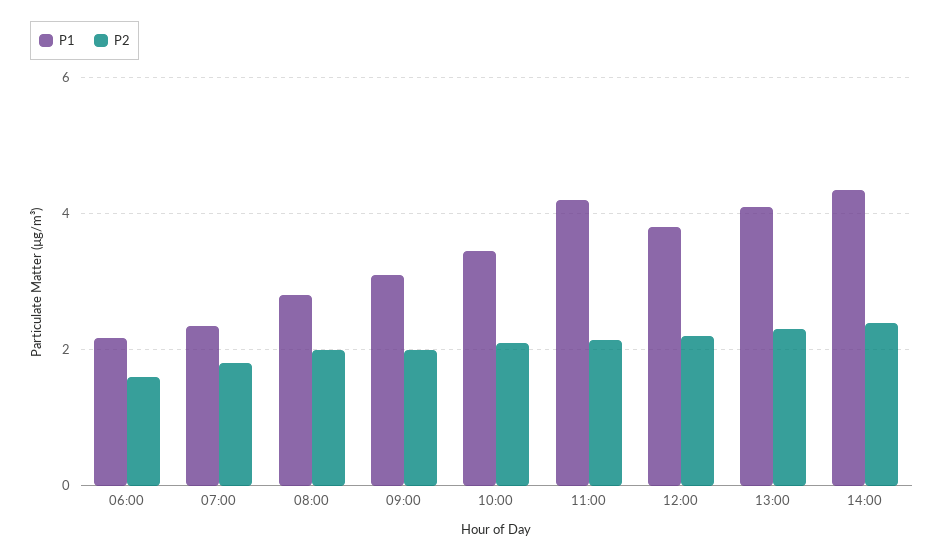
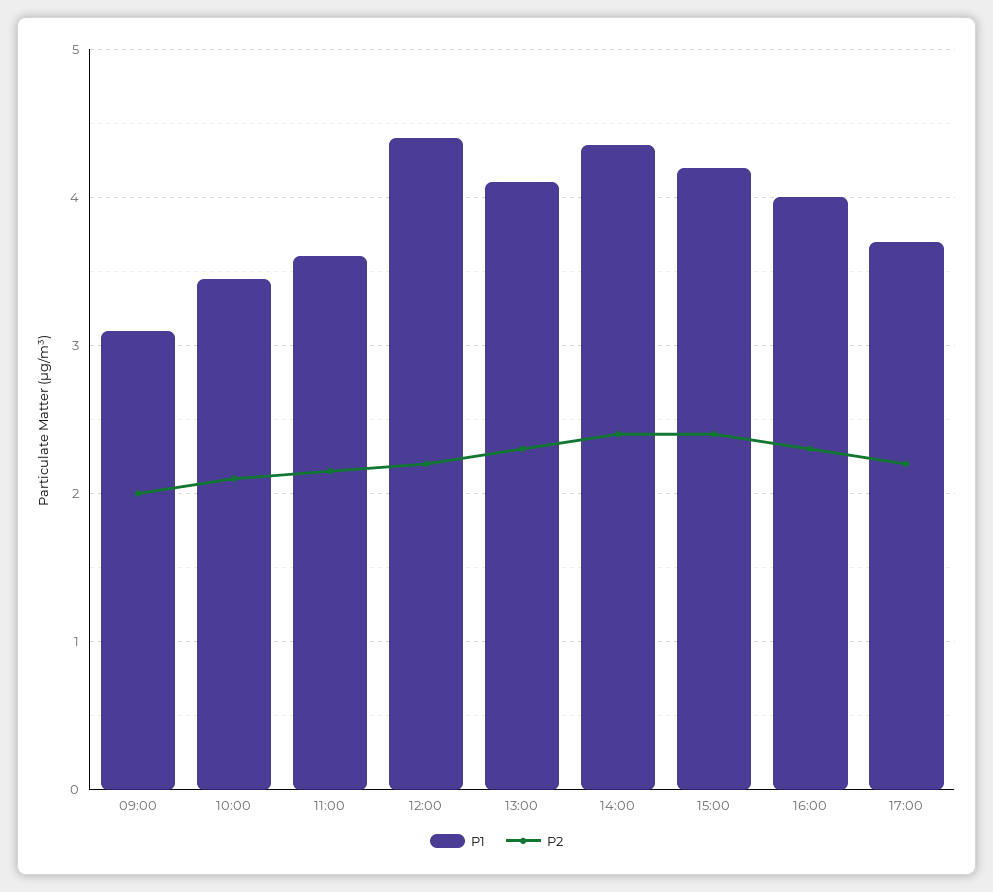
P1, 06:00: 2.2 -> none
P2, 06:00: 1.6 -> none
P1, 07:00: 2.4 -> none
P2, 07:00: 1.8 -> none
P1, 08:00: 2.8 -> none
P2, 08:00: 2 -> none
P1, 11:00: 4.2 -> 3.6
P1, 12:00: 3.8 -> 4.4
P1, 15:00: none -> 4.2
P2, 15:00: none -> 2.4
P1, 16:00: none -> 4
P2, 16:00: none -> 2.3
P1, 17:00: none -> 3.7
P2, 17:00: none -> 2.2

